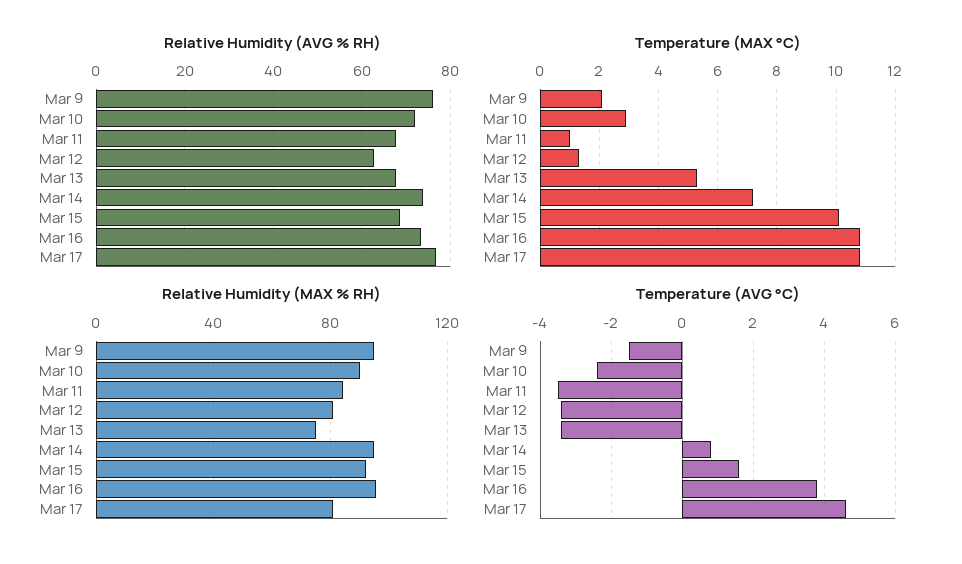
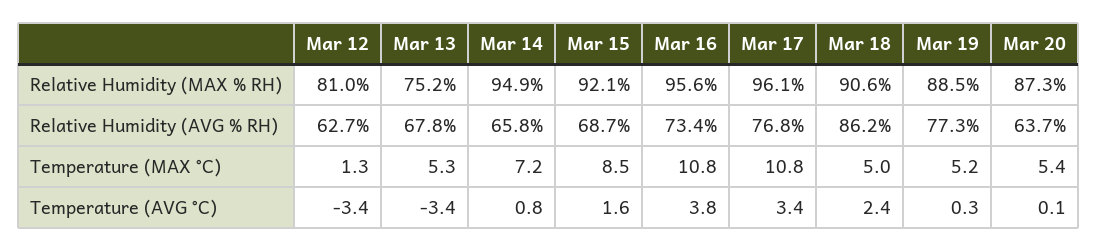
Relative Humidity (AVG % RH), Mar 9: 76 -> none
Relative Humidity (AVG % RH), Mar 10: 72 -> none
Relative Humidity (AVG % RH), Mar 11: 68 -> none
Relative Humidity (AVG % RH), Mar 14: 74 -> 65.8
Temperature (MAX °C), Mar 9: 2 -> none
Temperature (MAX °C), Mar 10: 3 -> none
Temperature (MAX °C), Mar 11: 1 -> none
Temperature (MAX °C), Mar 15: 10 -> 8.5
Relative Humidity (MAX % RH), Mar 9: 95 -> none
Relative Humidity (MAX % RH), Mar 10: 90 -> none
Relative Humidity (MAX % RH), Mar 11: 85 -> none
Relative Humidity (MAX % RH), Mar 17: 80 -> 96.1
Temperature (AVG °C), Mar 9: -1.5 -> none
Temperature (AVG °C), Mar 10: -2.5 -> none
Temperature (AVG °C), Mar 11: -3.5 -> none
Temperature (AVG °C), Mar 17: 4.5 -> 3.4
Relative Humidity (MAX % RH), Mar 18: none -> 90.6
Relative Humidity (MAX % RH), Mar 19: none -> 88.5
Relative Humidity (MAX % RH), Mar 20: none -> 87.3
Relative Humidity (AVG % RH), Mar 18: none -> 86.2
Relative Humidity (AVG % RH), Mar 19: none -> 77.3
Relative Humidity (AVG % RH), Mar 20: none -> 63.7
Temperature (MAX °C), Mar 18: none -> 5
Temperature (MAX °C), Mar 19: none -> 5.2
Temperature (MAX °C), Mar 20: none -> 5.4
Temperature (AVG °C), Mar 18: none -> 2.4
Temperature (AVG °C), Mar 19: none -> 0.3
Temperature (AVG °C), Mar 20: none -> 0.1

